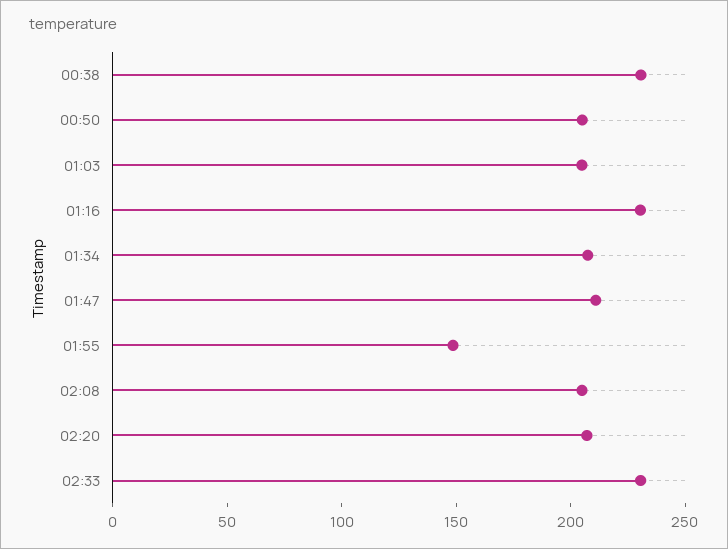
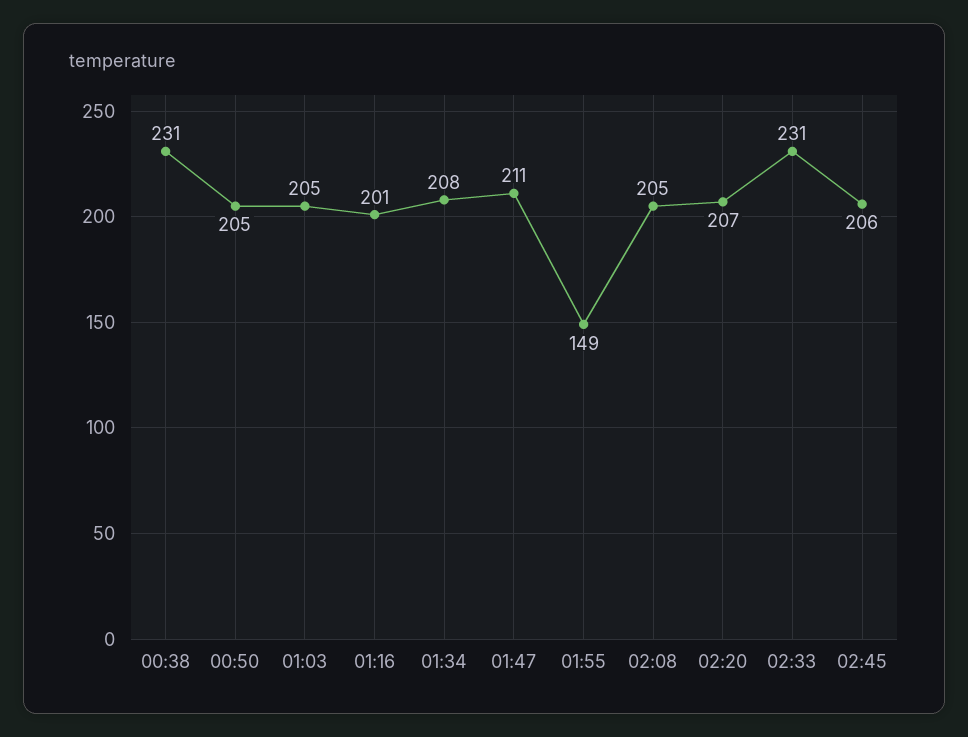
01:16: 230 -> 201
02:45: none -> 206

